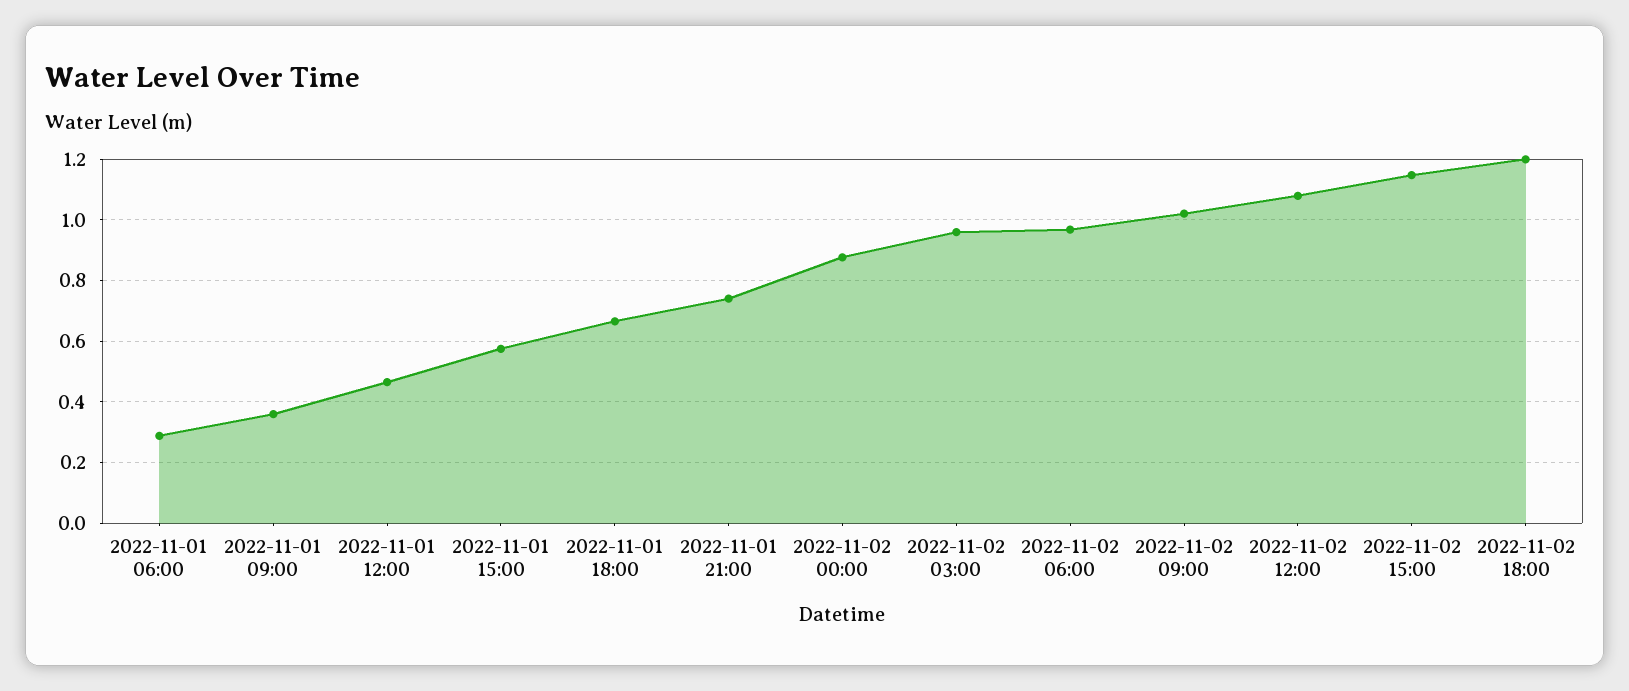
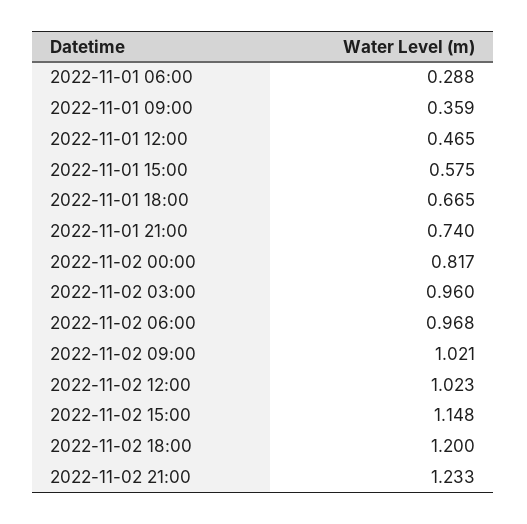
2022-11-02 00:00: 0.88 -> 0.817
2022-11-02 12:00: 1.08 -> 1.023
2022-11-02 21:00: none -> 1.233

